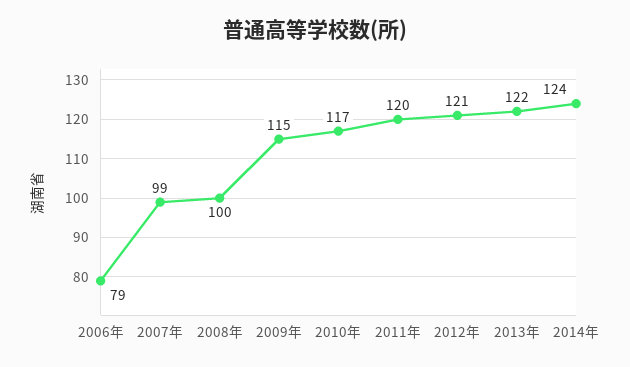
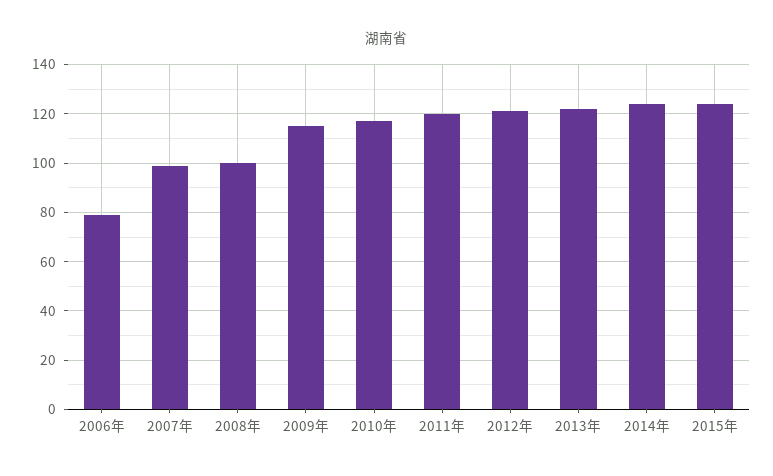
2015年: none -> 125

